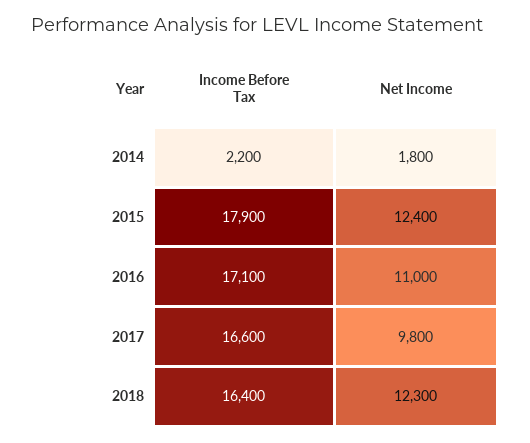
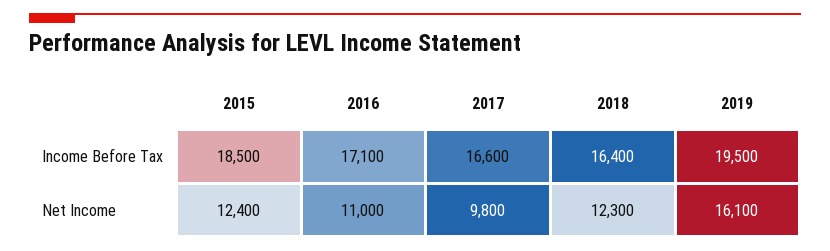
Income Before Tax, 2014: 2200 -> none
Net Income, 2014: 1800 -> none
Income Before Tax, 2015: 17900 -> 18500
Income Before Tax, 2019: none -> 19500
Net Income, 2019: none -> 16100

